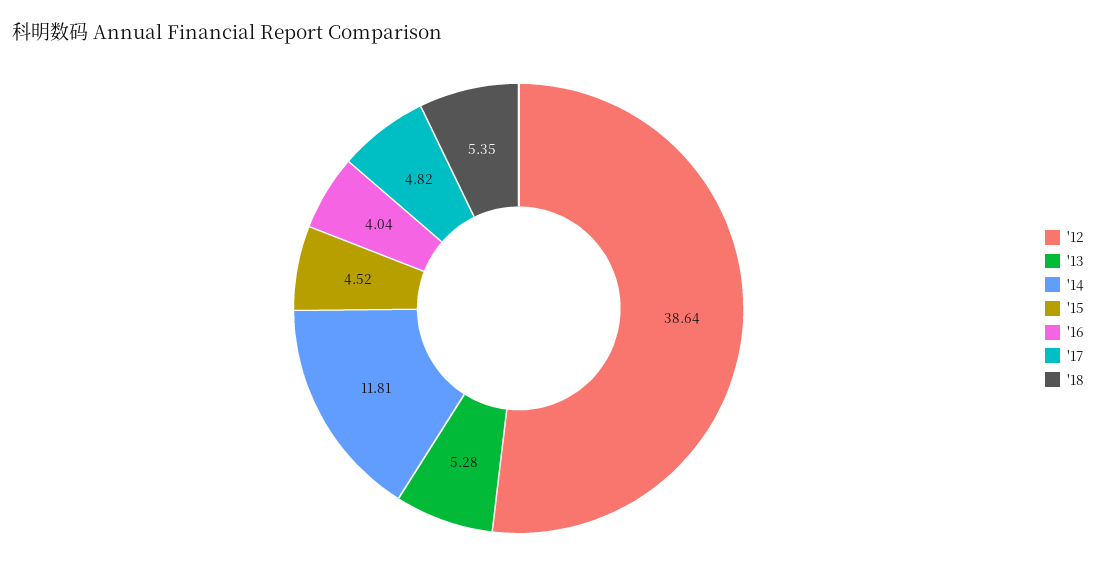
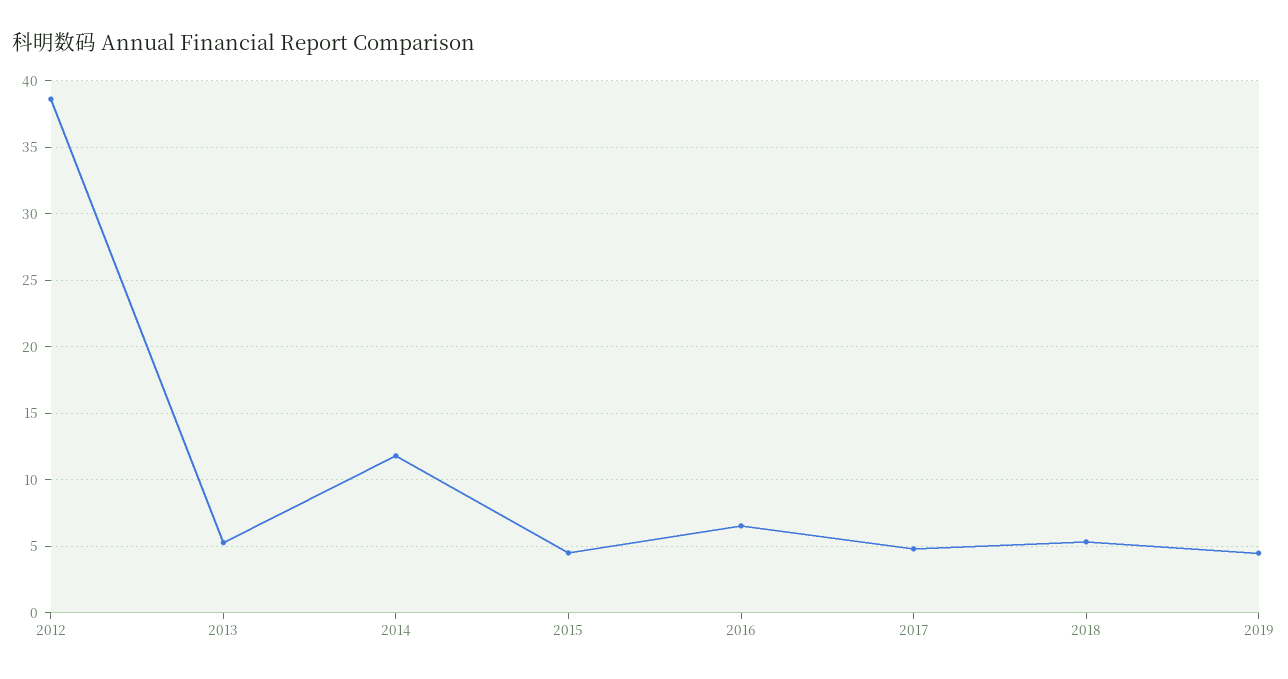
'16: 4.04 -> 6.5
2019: none -> 4.5

